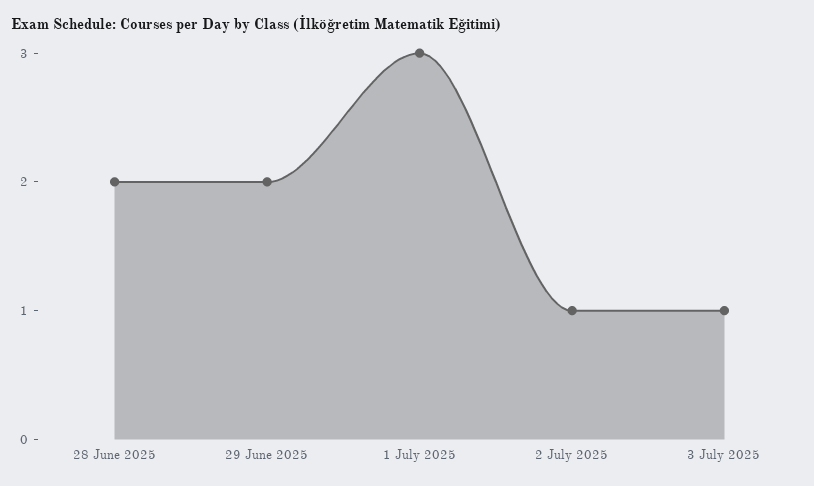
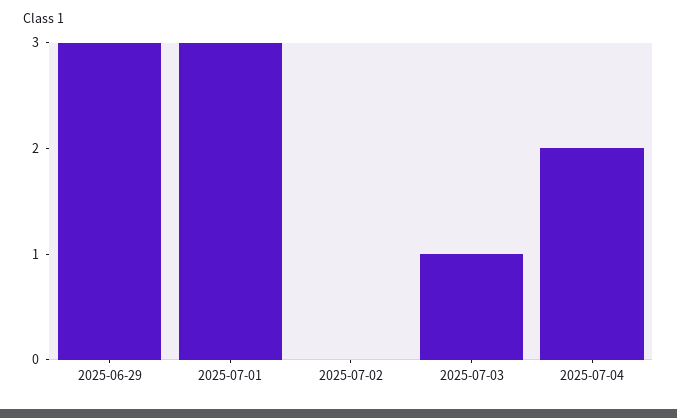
28 June 2025: 2 -> none
29 June 2025: 2 -> 3
2 July 2025: 1 -> 0
2025-07-04: none -> 2

